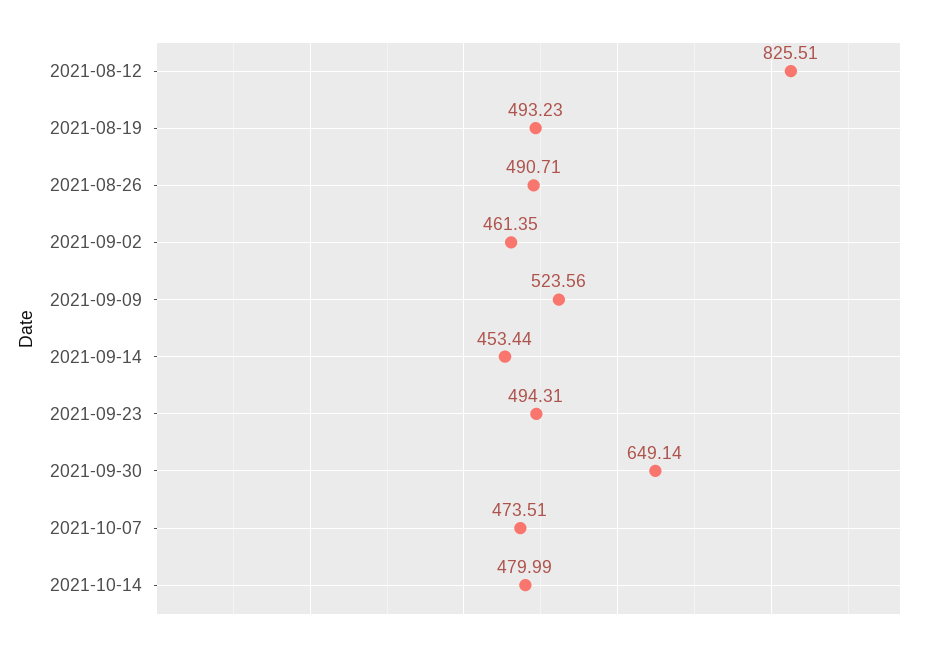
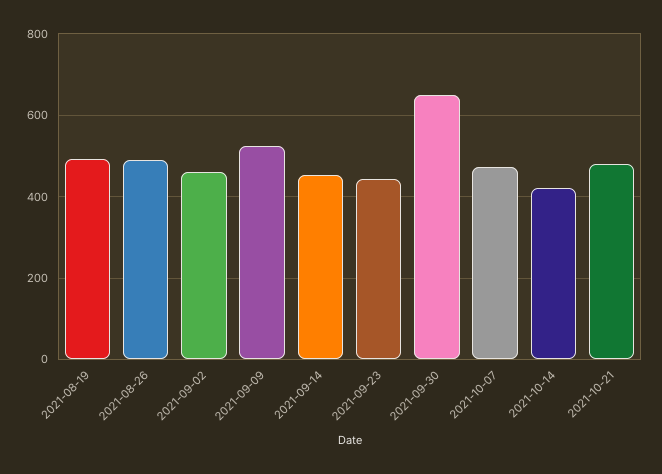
2021-08-12: 825.51 -> none
2021-09-23: 494.31 -> 440
2021-10-14: 479.99 -> 420
2021-10-21: none -> 480

